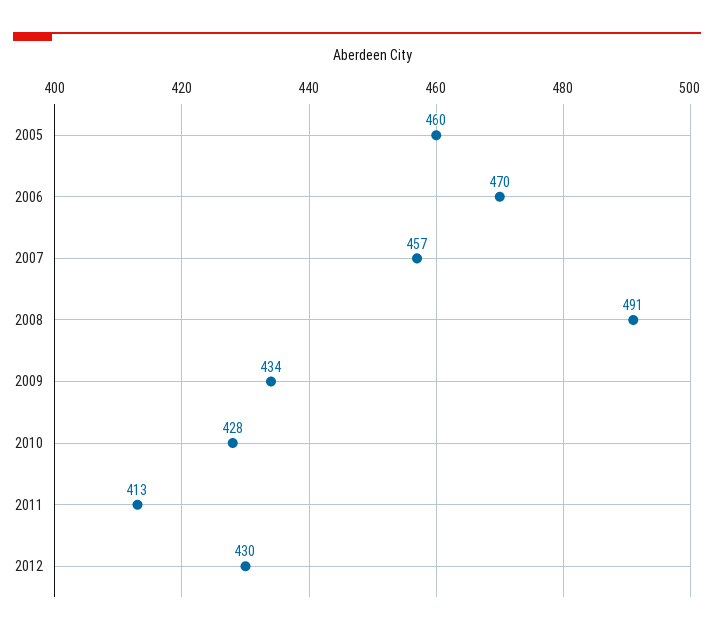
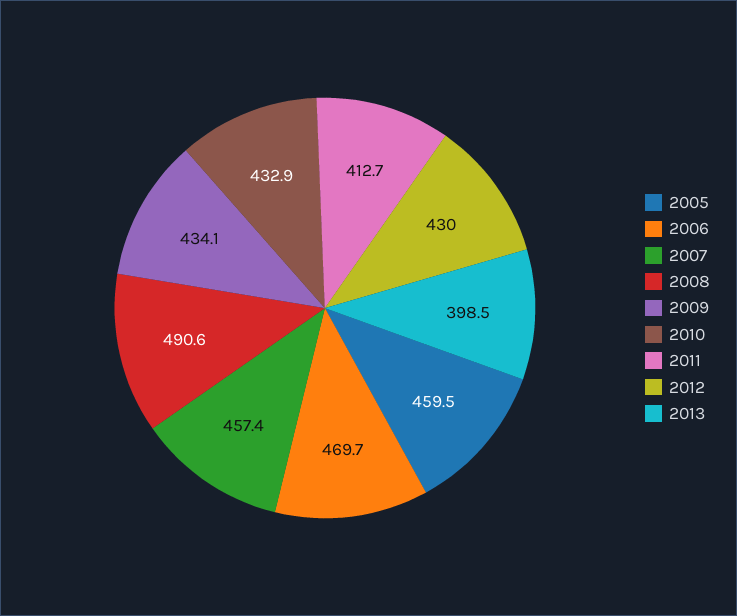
2010: 428 -> 432.9
2013: none -> 398.5

